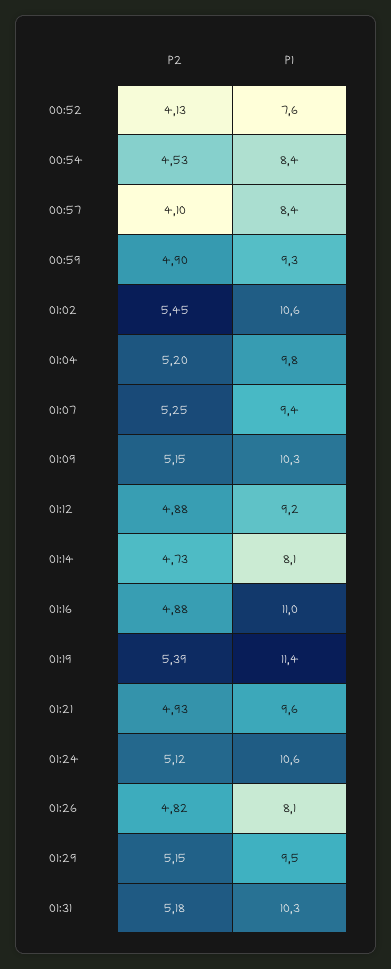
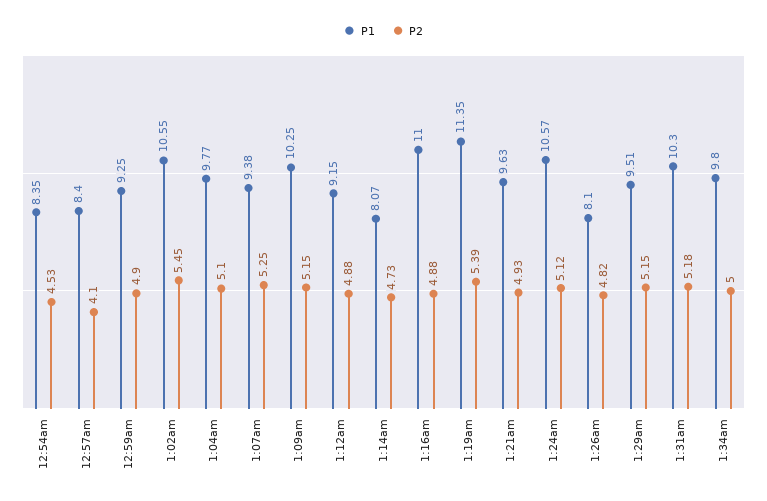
P2, 00:52: 4.13 -> none
P1, 00:52: 7.6 -> none
P2, 01:04: 5.2 -> 5.1
P1, 1:34am: none -> 9.8
P2, 1:34am: none -> 5

